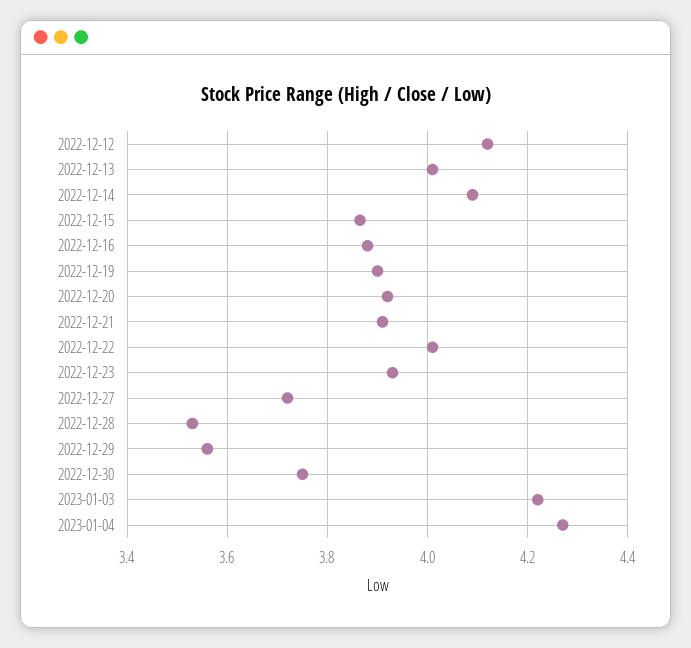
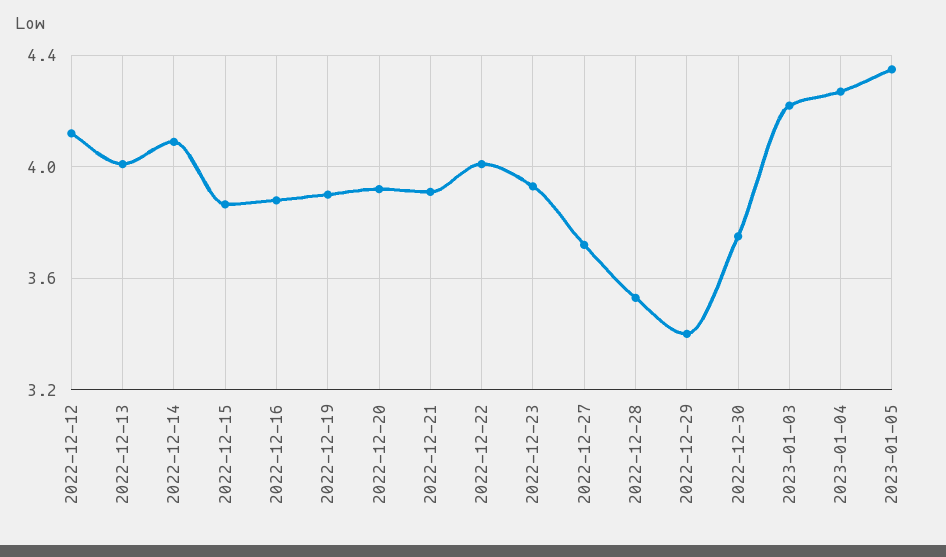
2022-12-29: 3.56 -> 3.4
2023-01-05: none -> 4.35

